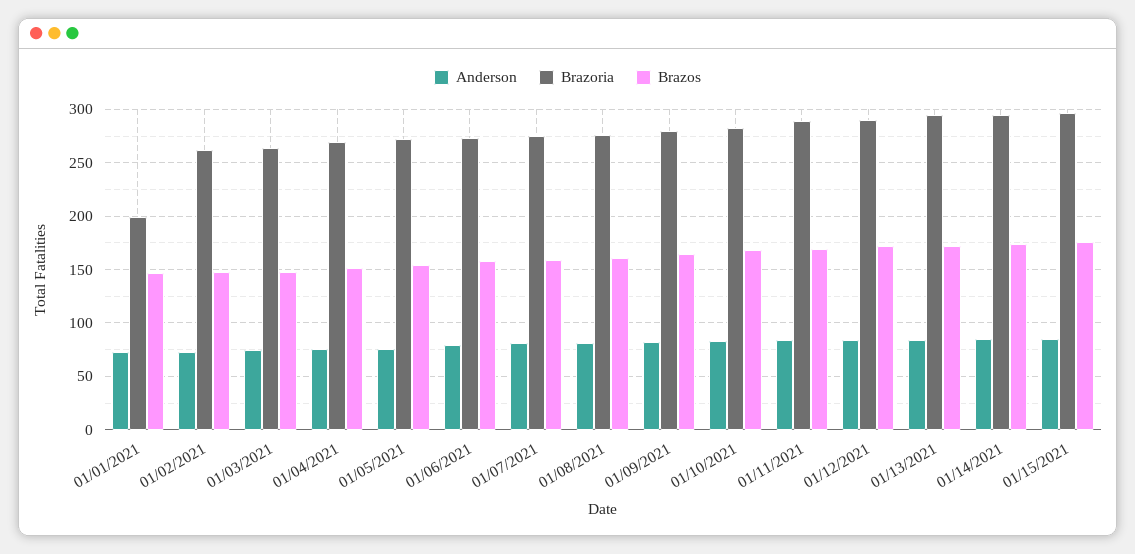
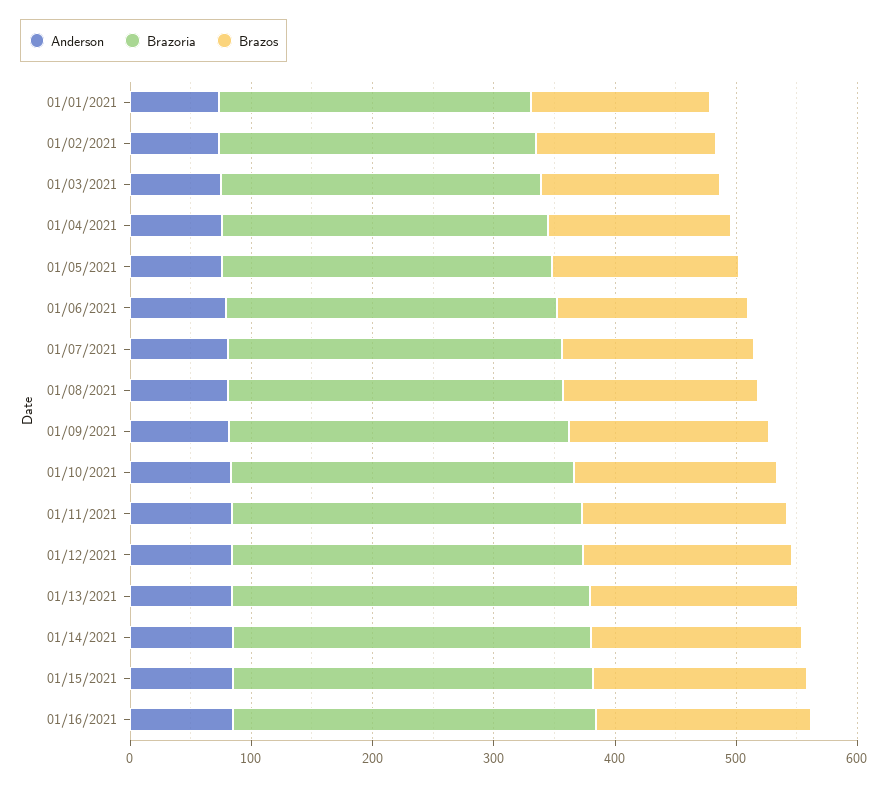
Brazoria, 01/01/2021: 200 -> 260
Anderson, 01/16/2021: none -> 80
Brazoria, 01/16/2021: none -> 300
Brazos, 01/16/2021: none -> 180

